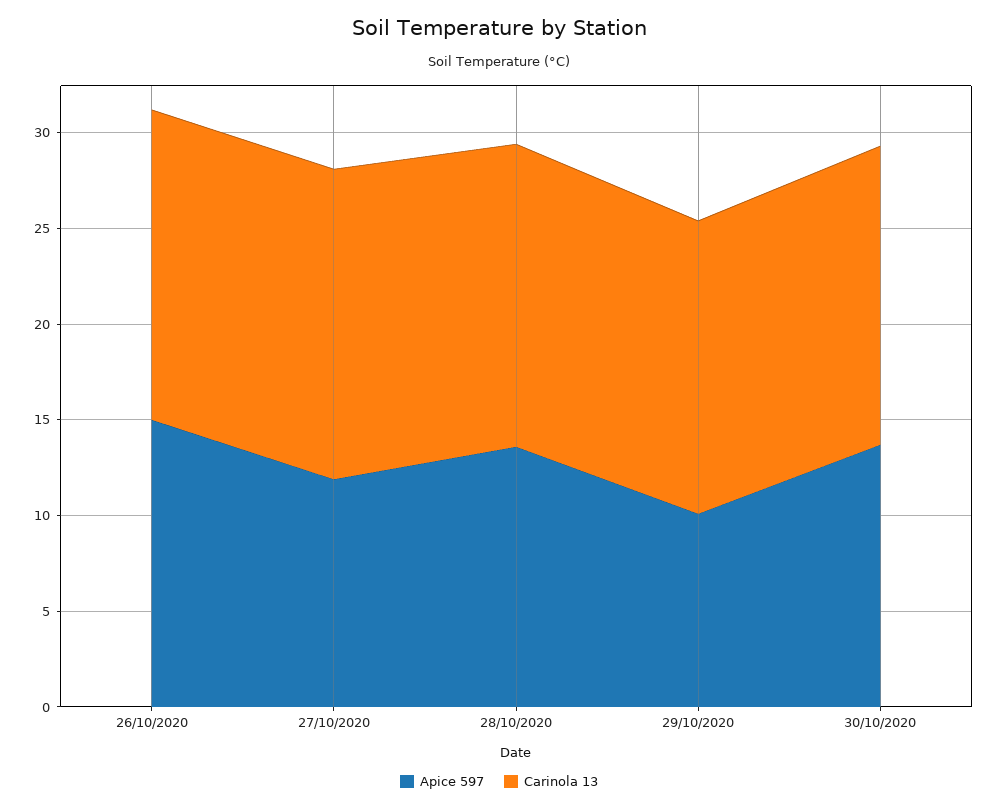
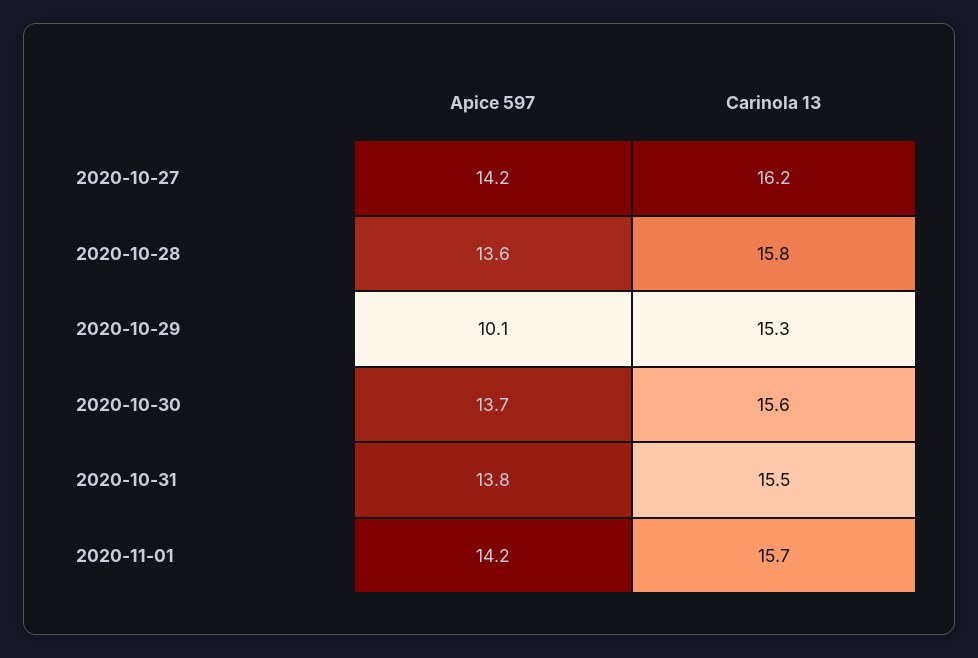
Apice 597, 26/10/2020: 15 -> none
Carinola 13, 26/10/2020: 16 -> none
Apice 597, 27/10/2020: 12 -> 14.2
Apice 597, 2020-10-31: none -> 13.8
Carinola 13, 2020-10-31: none -> 15.5
Apice 597, 2020-11-01: none -> 14.2
Carinola 13, 2020-11-01: none -> 15.7

